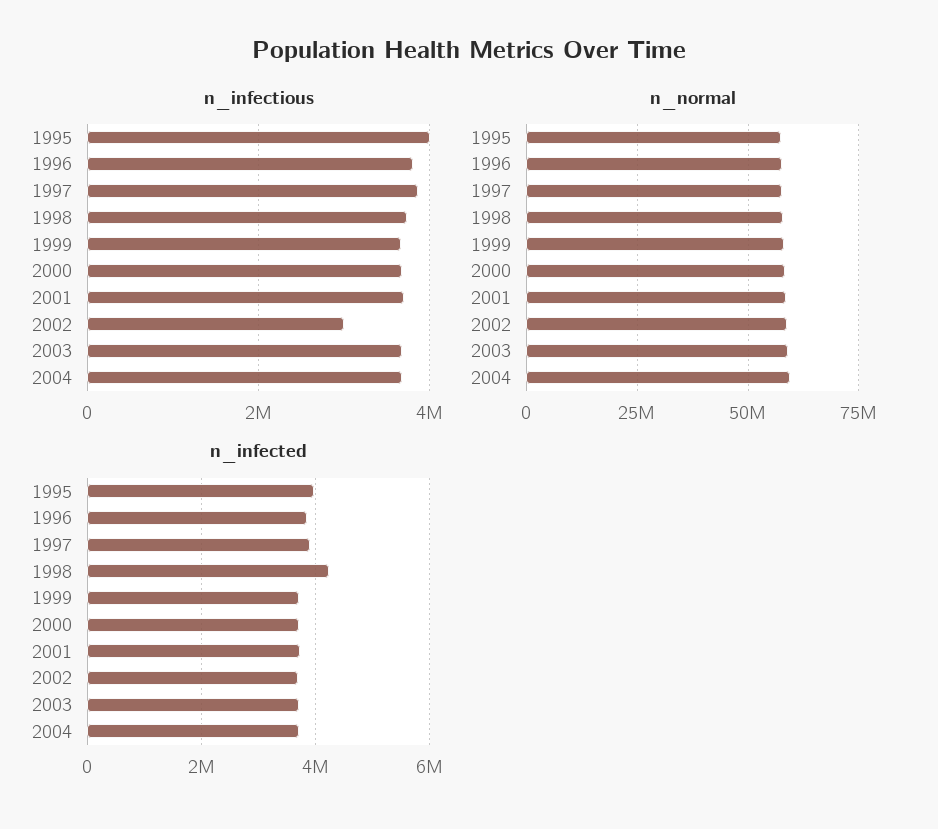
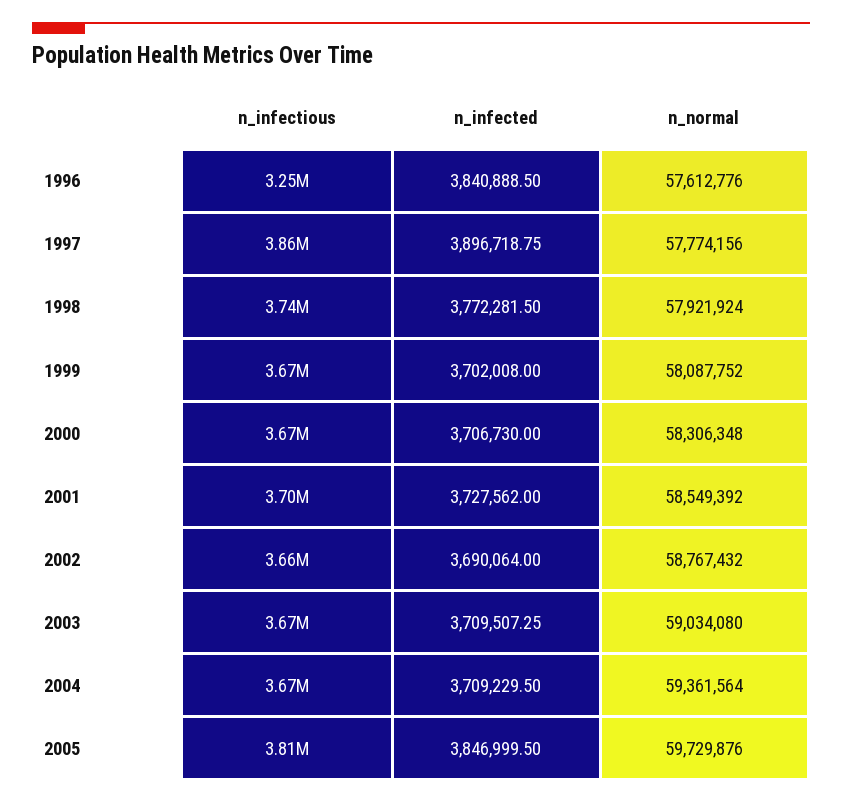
n_infectious, 1995: 4000000 -> none
n_infectious, 1996: 3800000 -> 3250000
n_infectious, 2002: 3000000 -> 3660000
n_normal, 1995: 57500000 -> none
n_infected, 1995: 4000000 -> none
n_infected, 1998: 4200000 -> 3772281.5
n_infectious, 2005: none -> 3810000
n_infected, 2005: none -> 3846999.5
n_normal, 2005: none -> 59729876

